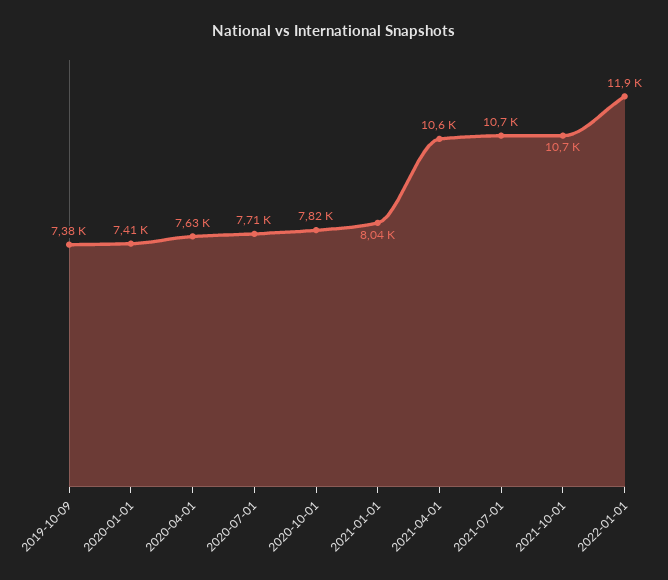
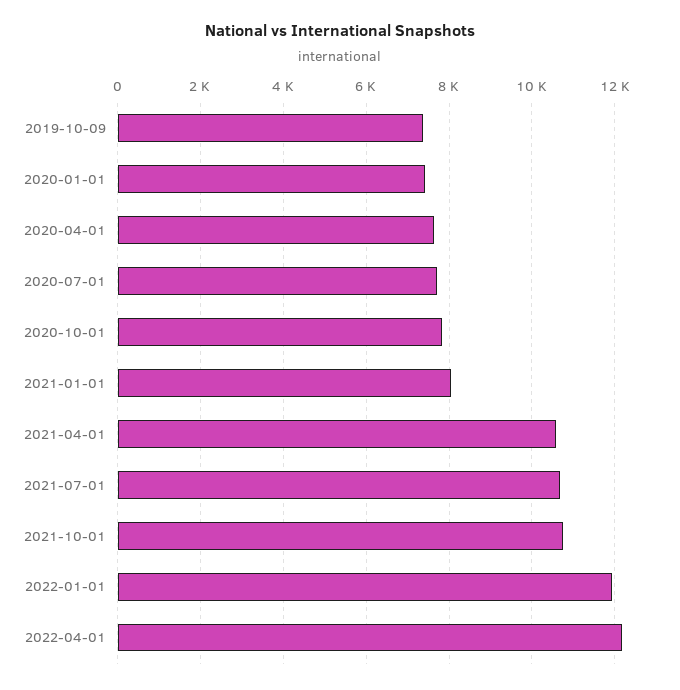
2022-04-01: none -> 12200

